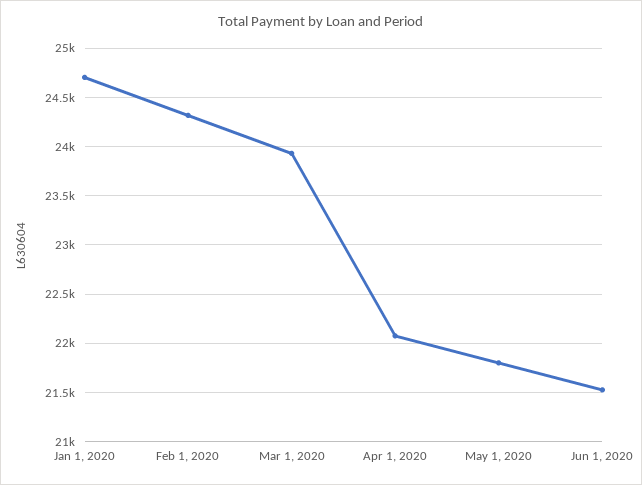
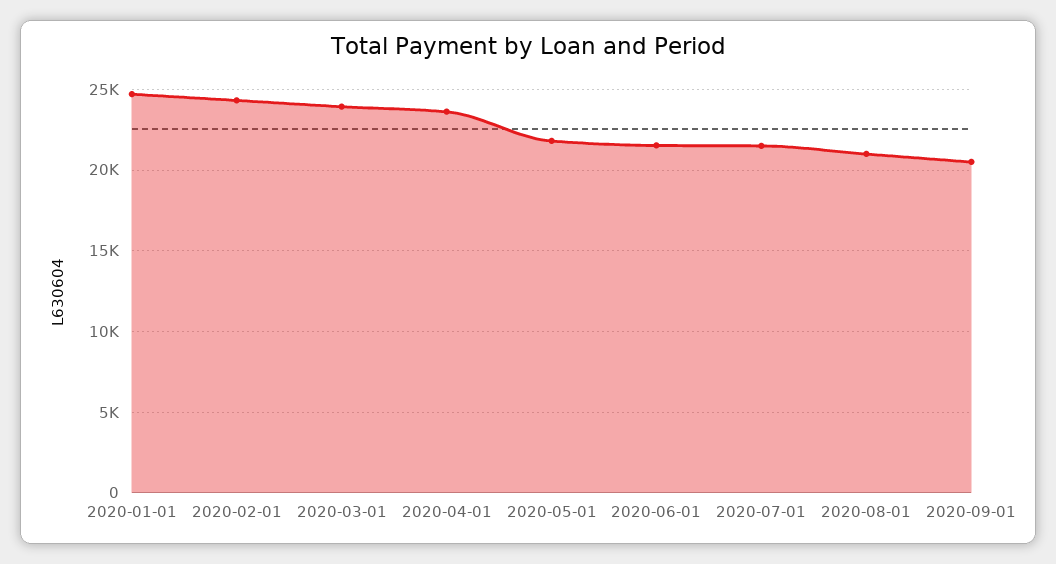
Apr 1, 2020: 22100 -> 23500
2020-07-01: none -> 21500
2020-08-01: none -> 21000
2020-09-01: none -> 20500

